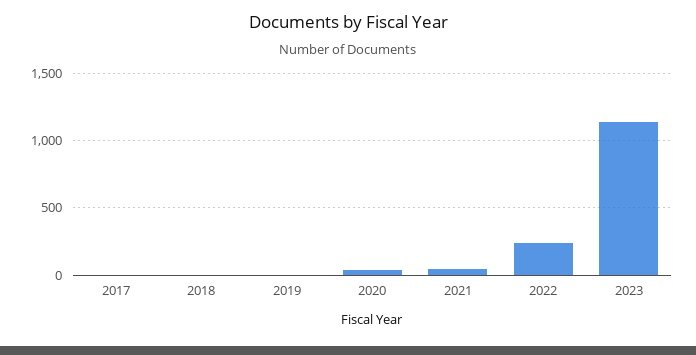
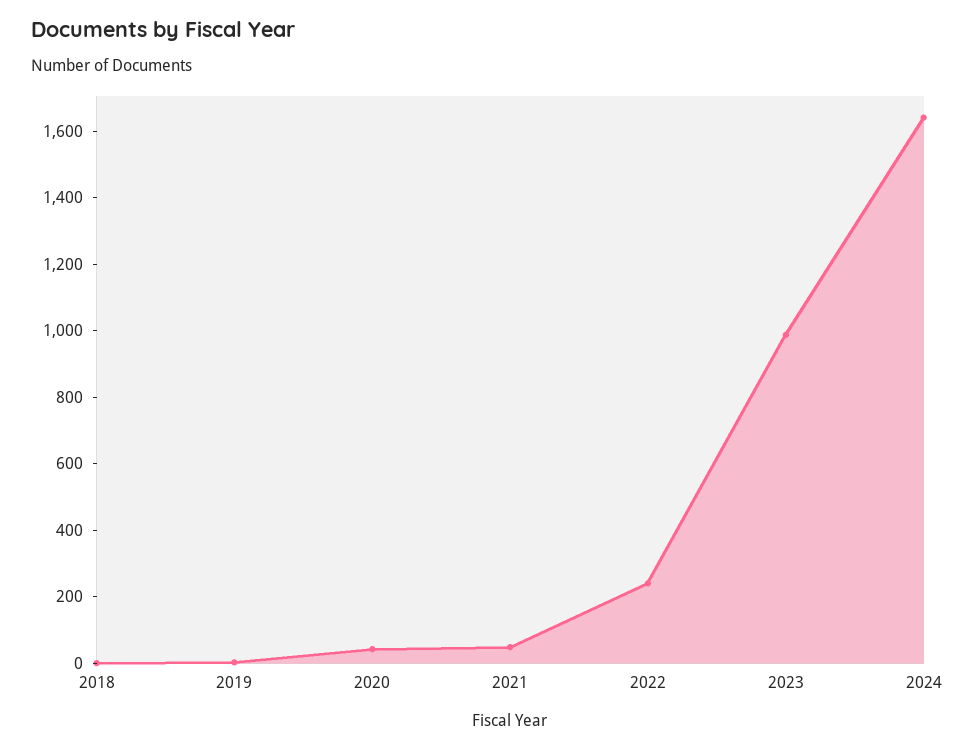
2017: 0 -> none
2023: 1150 -> 1000
2024: none -> 1650

